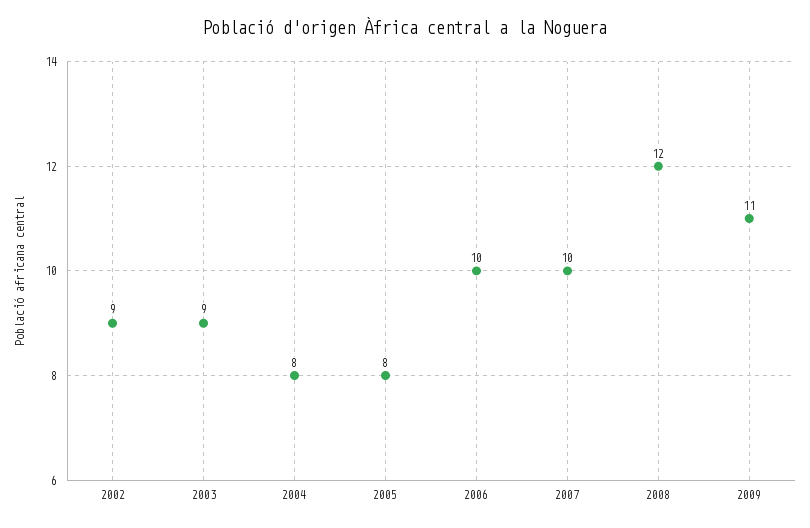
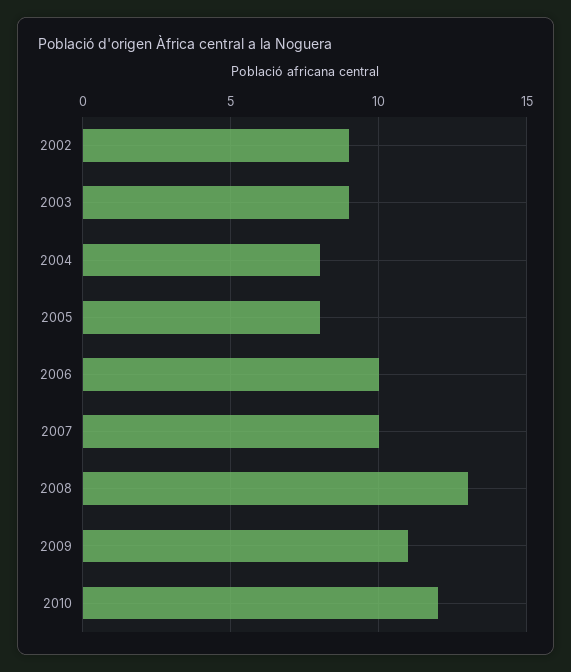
2008: 12 -> 13
2010: none -> 12

